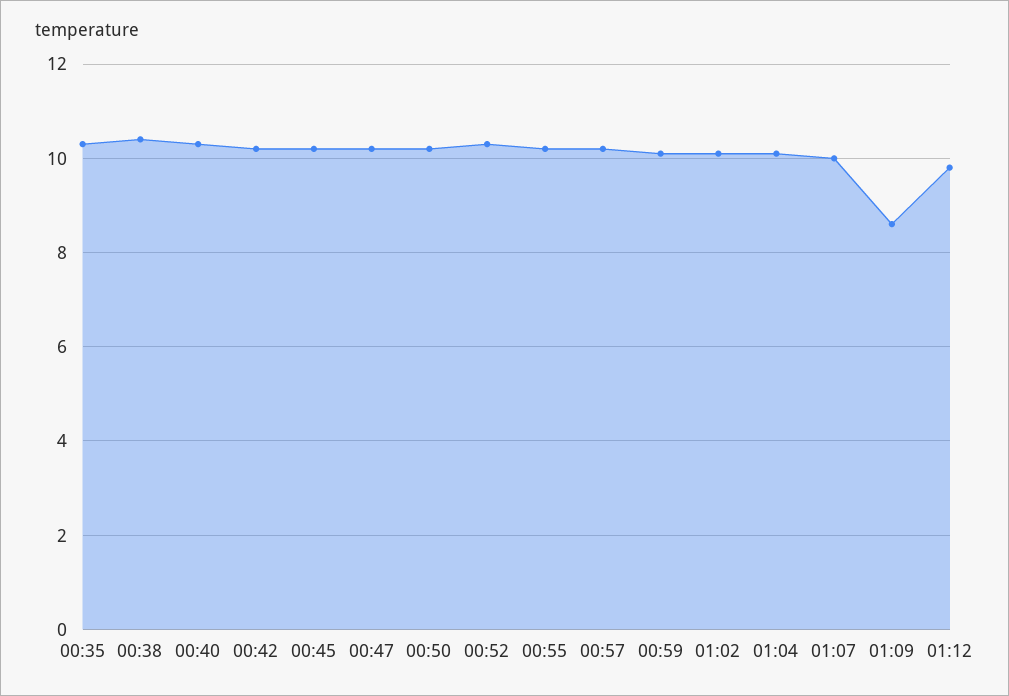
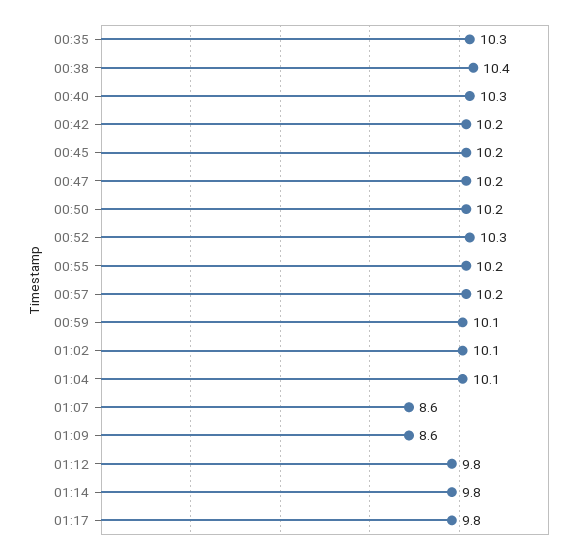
01:07: 10 -> 8.6
01:14: none -> 9.8
01:17: none -> 9.8

